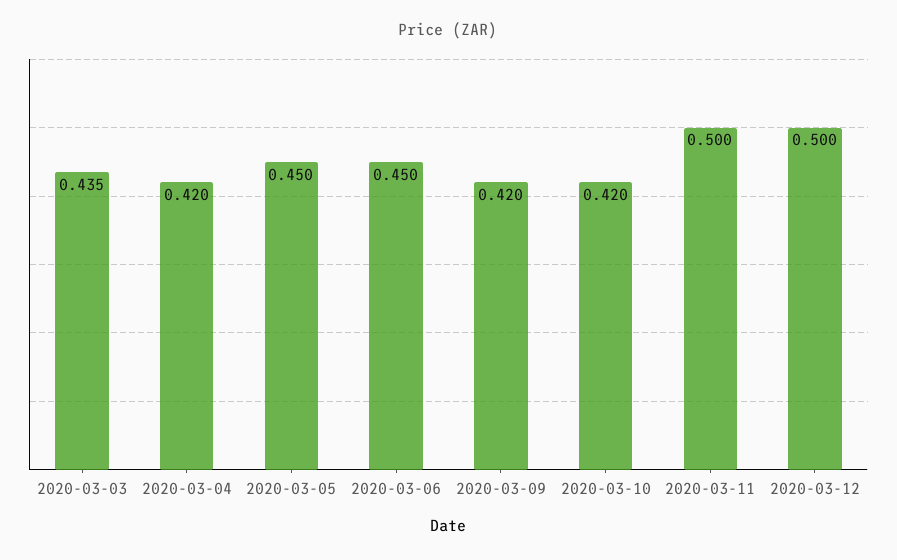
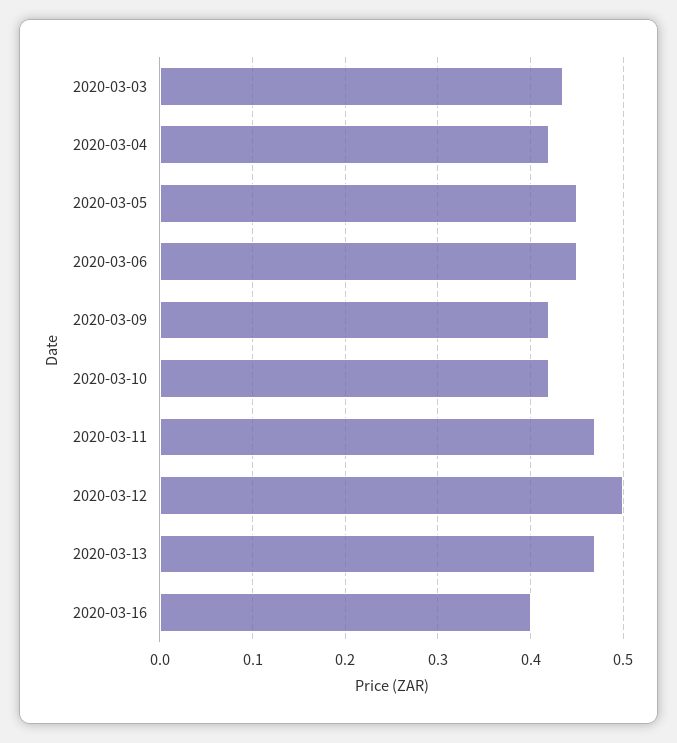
2020-03-11: 0.5 -> 0.47
2020-03-13: none -> 0.47
2020-03-16: none -> 0.4

